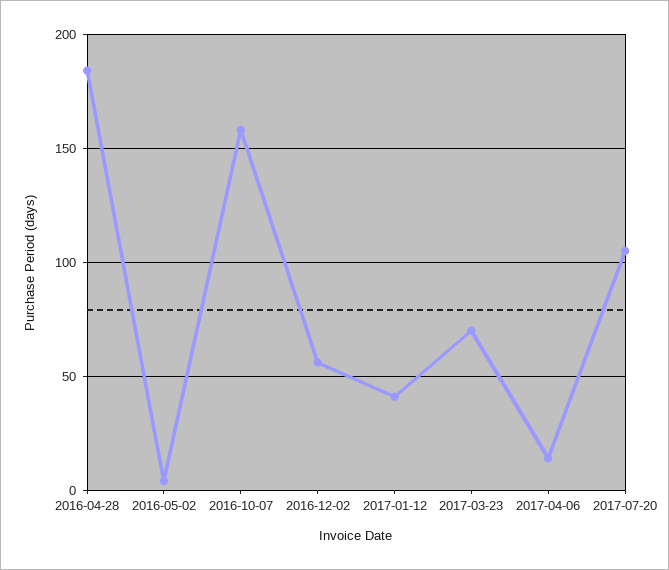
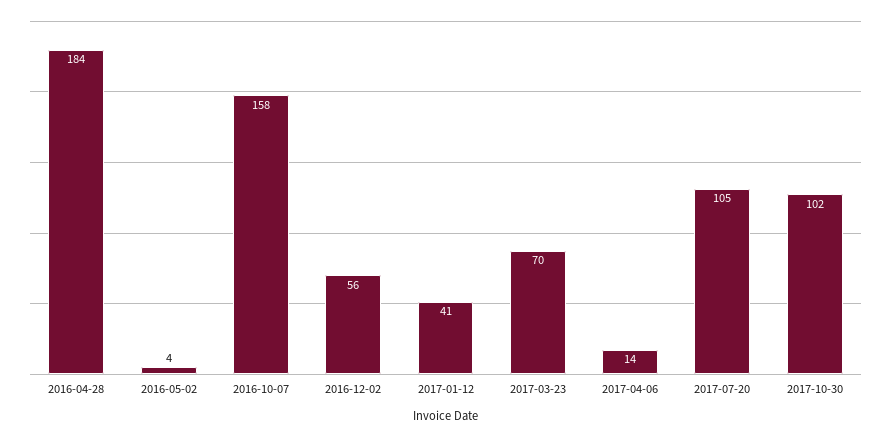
2017-10-30: none -> 102

